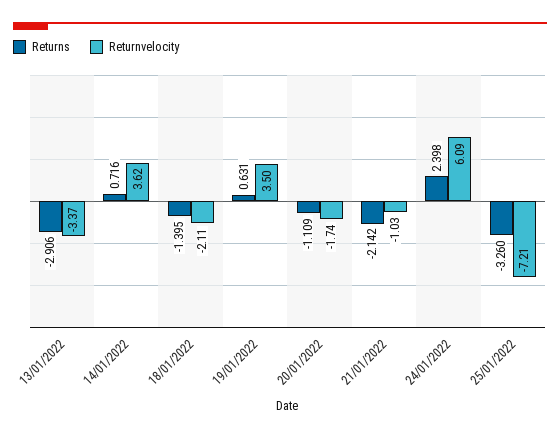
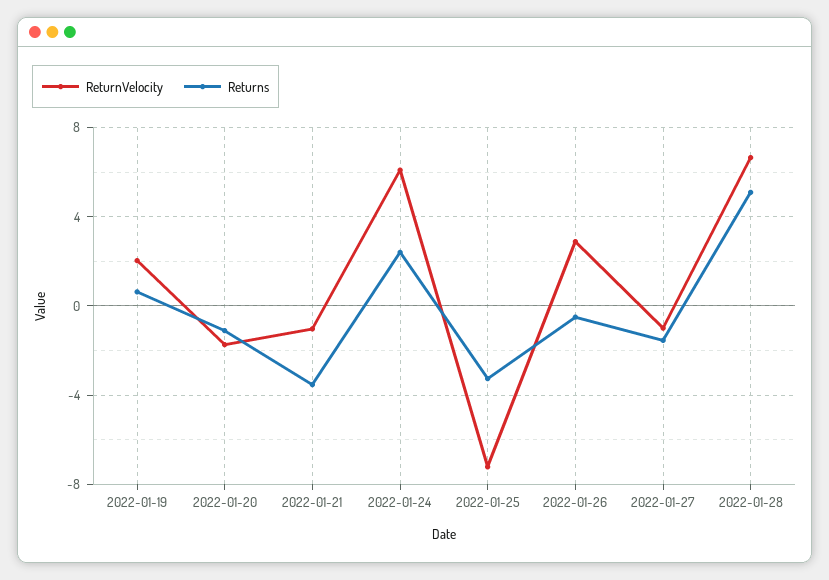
Returns, 13/01/2022: -2.906 -> none
Returnvelocity, 13/01/2022: -3.37 -> none
Returns, 14/01/2022: 0.716 -> none
Returnvelocity, 14/01/2022: 3.62 -> none
Returns, 18/01/2022: -1.395 -> none
Returnvelocity, 18/01/2022: -2.11 -> none
Returnvelocity, 19/01/2022: 3.5 -> 2
Returns, 21/01/2022: -2.142 -> -3.5
Returnvelocity, 2022-01-26: none -> 3
Returns, 2022-01-26: none -> -0.5
Returnvelocity, 2022-01-27: none -> -1
Returns, 2022-01-27: none -> -1.5
Returnvelocity, 2022-01-28: none -> 6.5
Returns, 2022-01-28: none -> 5

